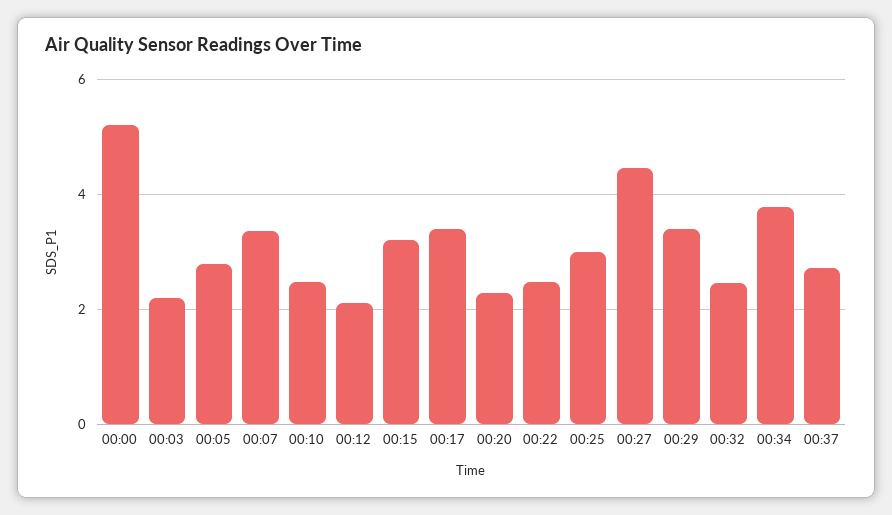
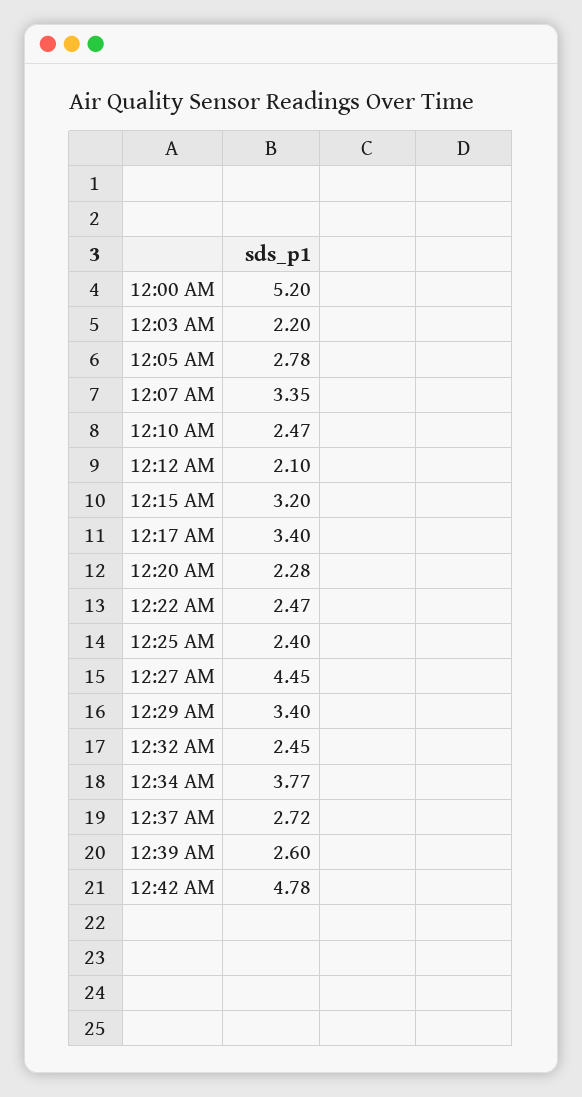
00:25: 3 -> 2.4
12:39 AM: none -> 2.6
12:42 AM: none -> 4.78

